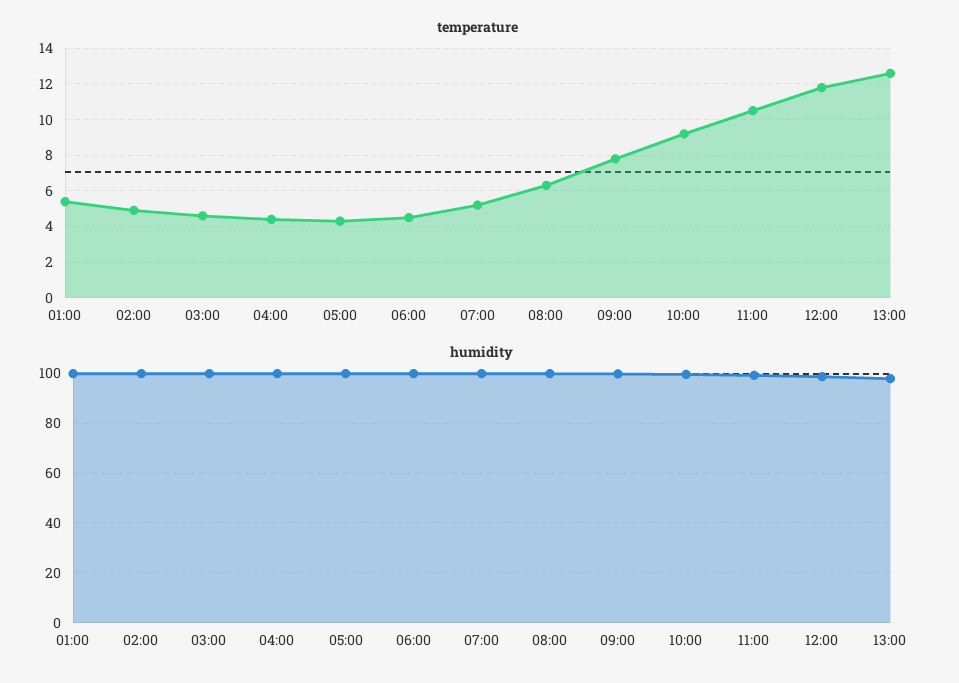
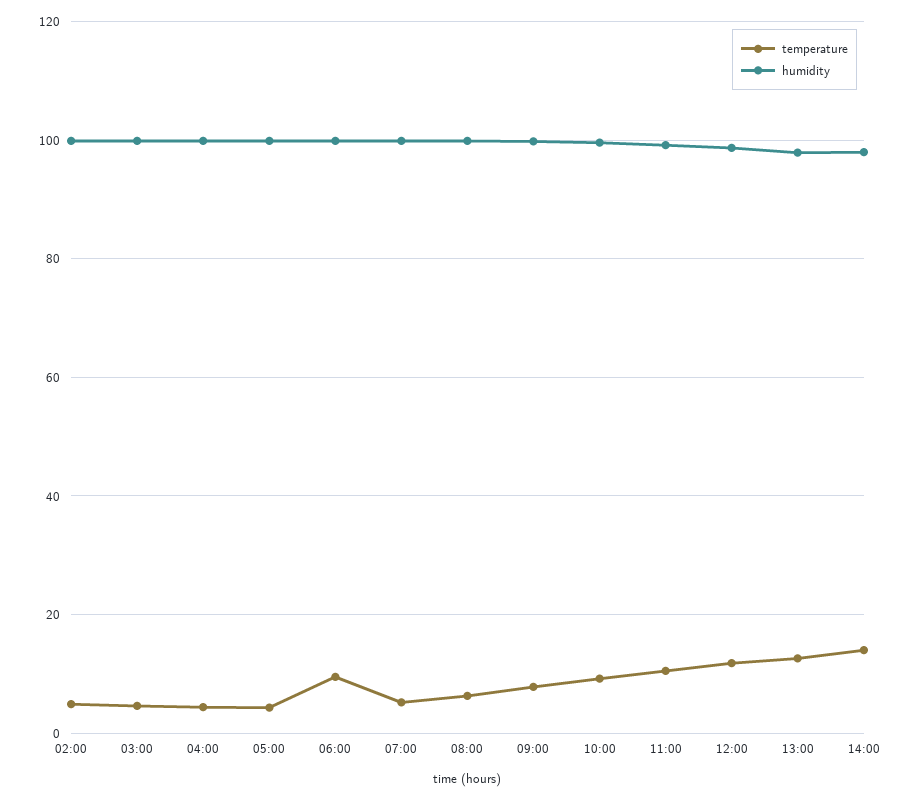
temperature, 01:00: 5.5 -> none
temperature, 06:00: 4.5 -> 10
humidity, 01:00: 100 -> none
temperature, 14:00: none -> 14
humidity, 14:00: none -> 98

